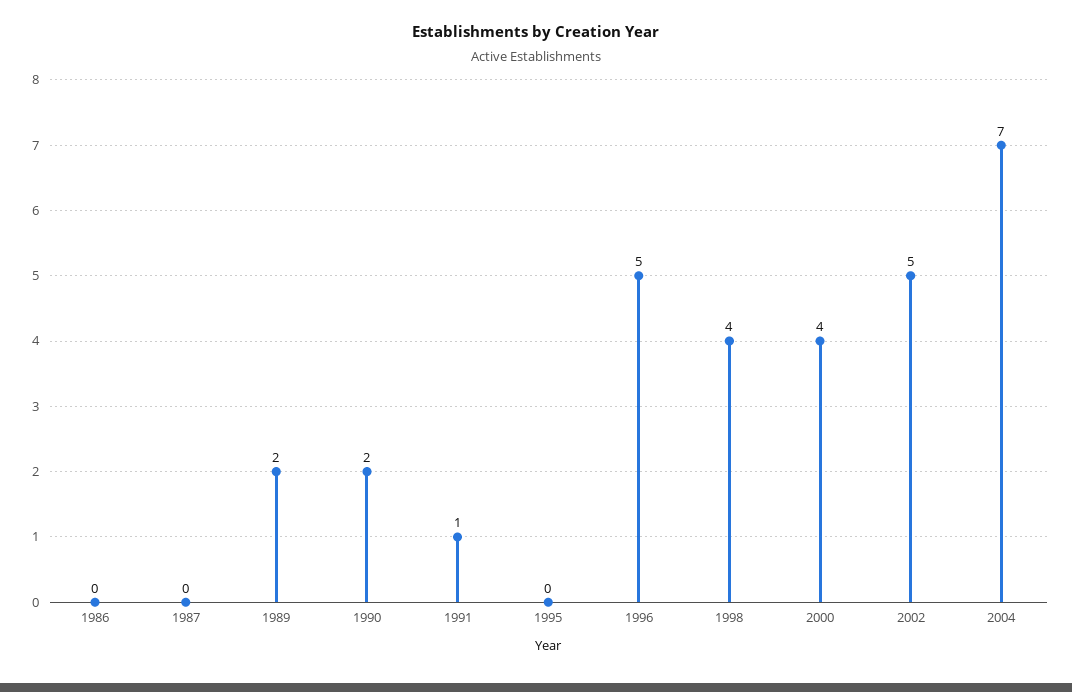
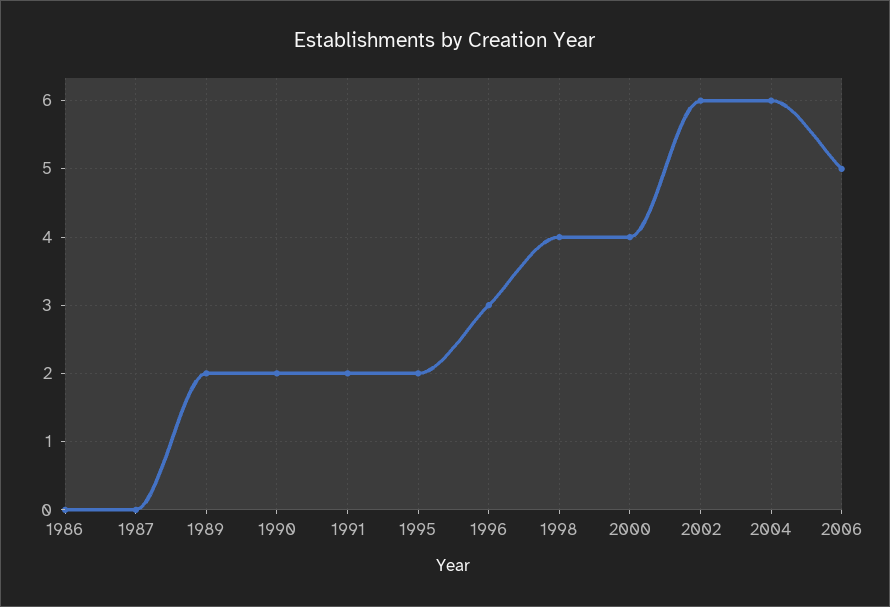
1991: 1 -> 2
1995: 0 -> 2
1996: 5 -> 3
2002: 5 -> 6
2004: 7 -> 6
2006: none -> 5

